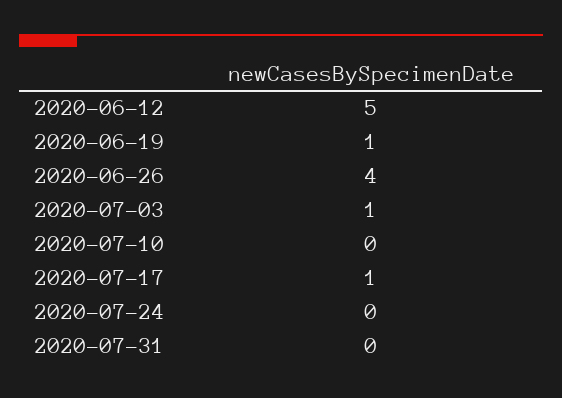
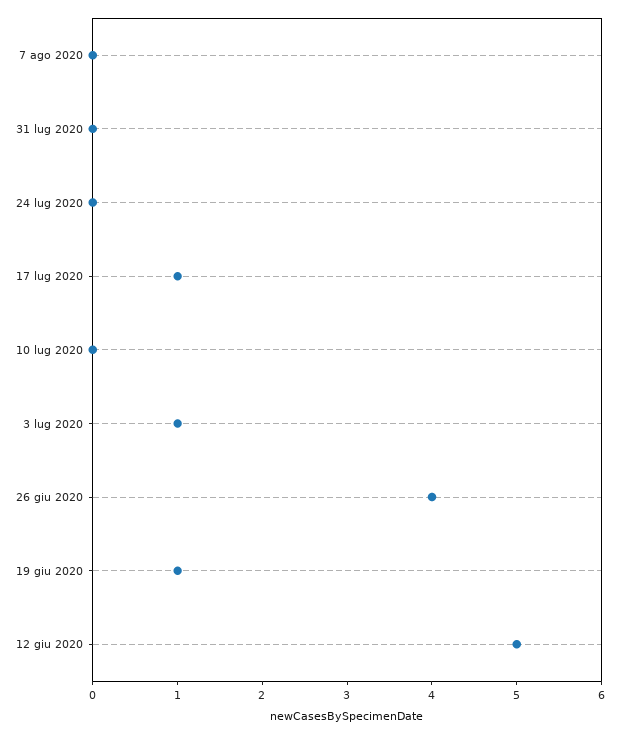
7 ago 2020: none -> 0

